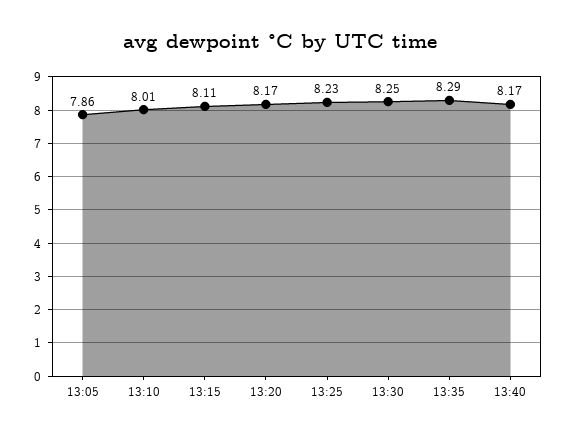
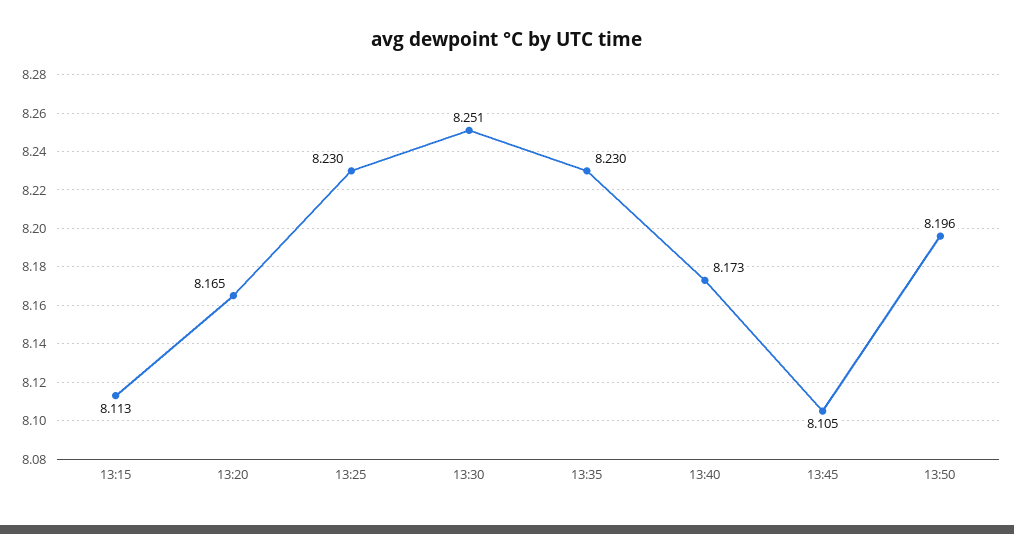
13:05: 7.86 -> none
13:10: 8.01 -> none
13:35: 8.29 -> 8.23
13:45: none -> 8.105
13:50: none -> 8.196

